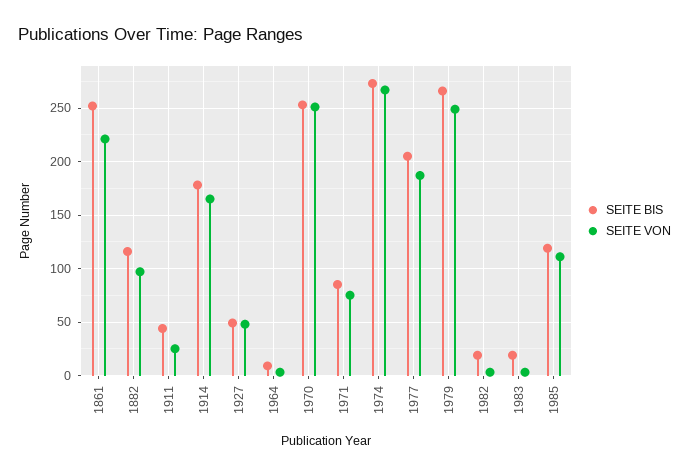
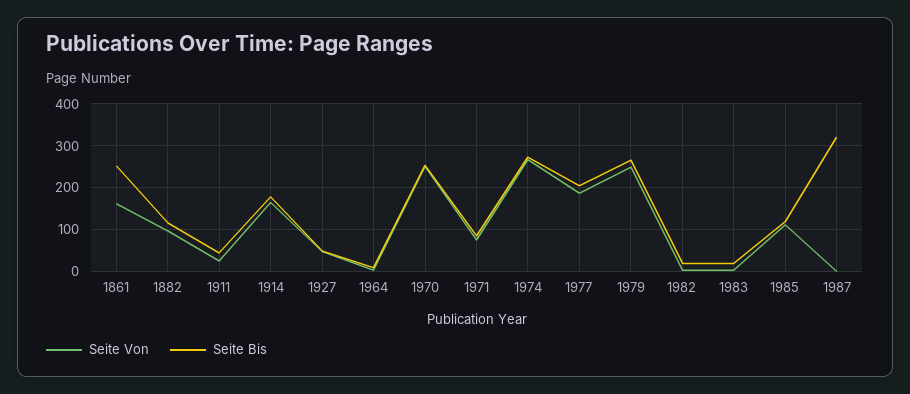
SEITE VON, 1861: 220 -> 160
SEITE VON, 1987: none -> 0
SEITE BIS, 1987: none -> 320

